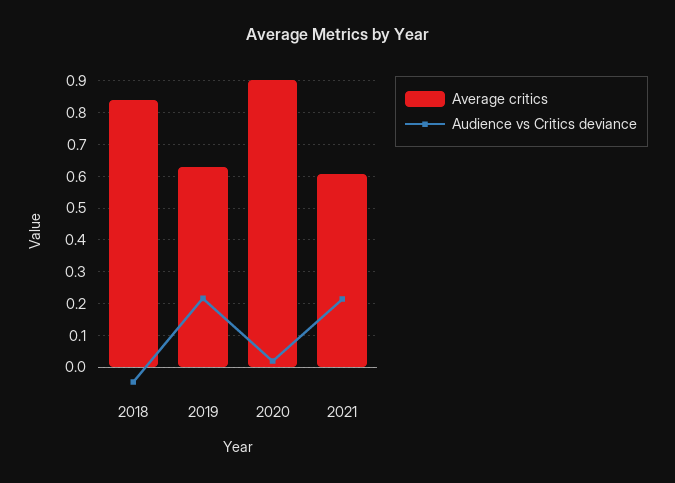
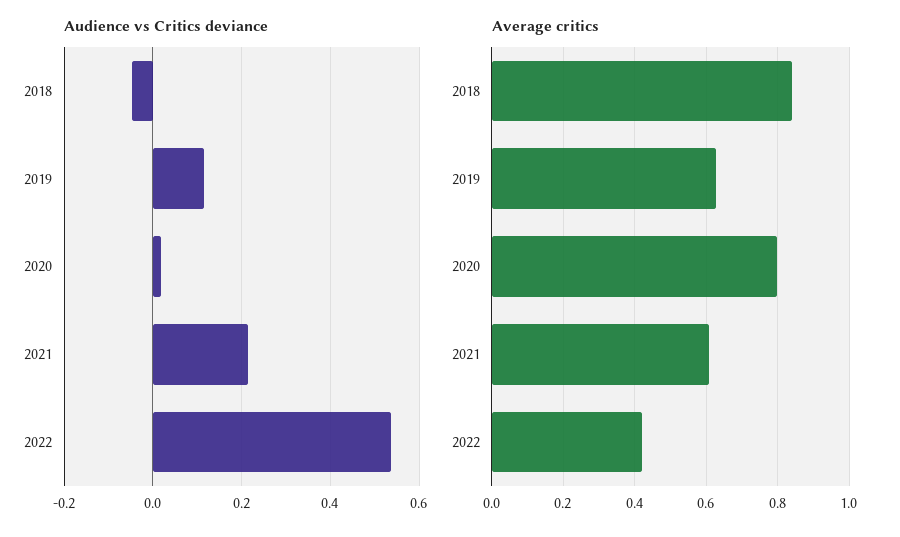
Audience vs Critics deviance, 2019: 0.22 -> 0.12
Average critics, 2020: 0.9 -> 0.8
Audience vs Critics deviance, 2022: none -> 0.54
Average critics, 2022: none -> 0.42

